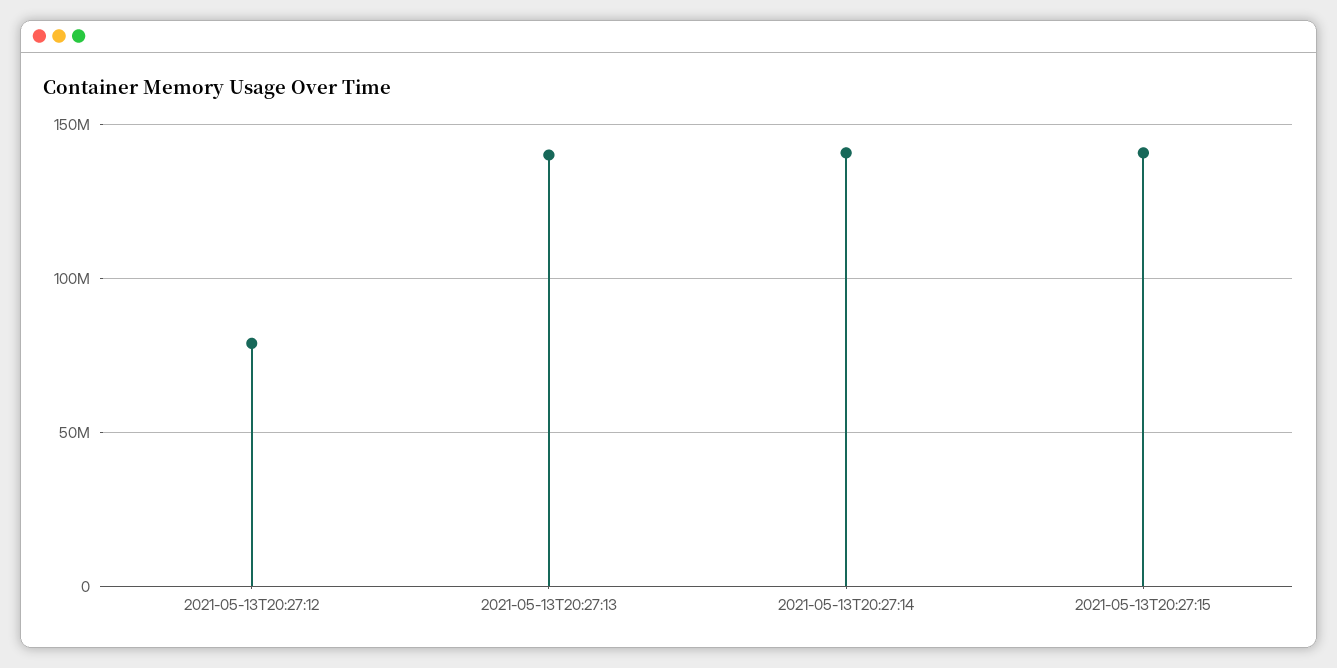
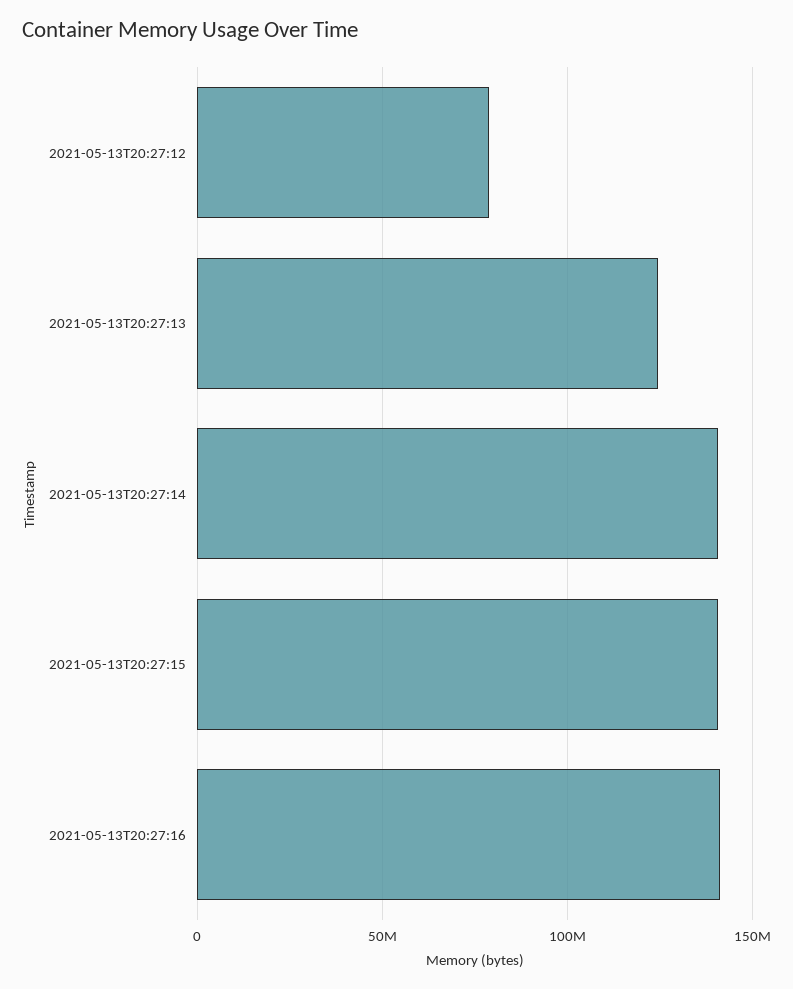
2021-05-13T20:27:13: 140000000 -> 125000000
2021-05-13T20:27:16: none -> 140000000

